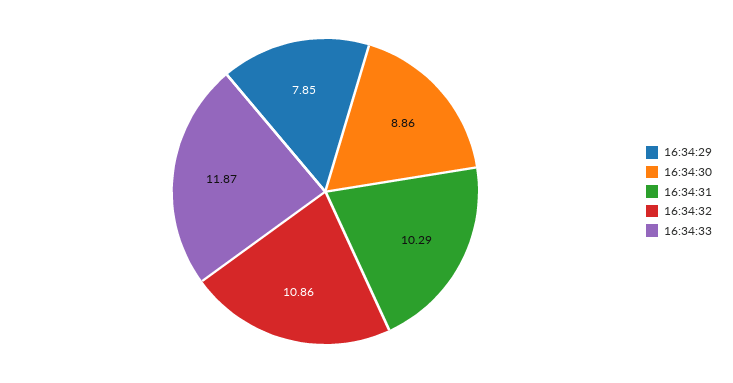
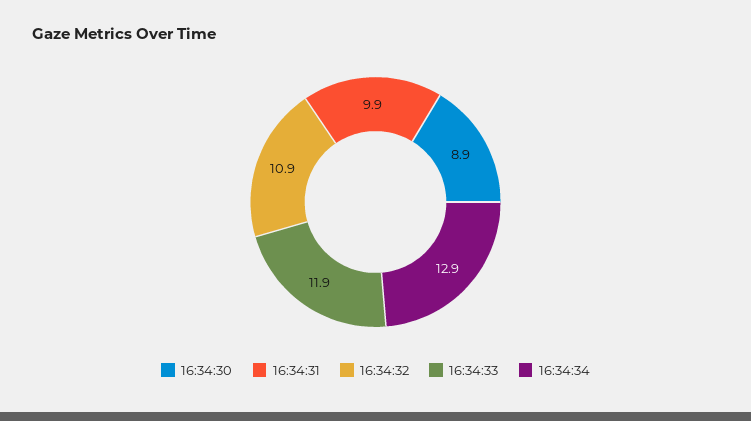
16:34:29: 7.85 -> none
16:34:31: 10.29 -> 9.9
16:34:34: none -> 12.9

